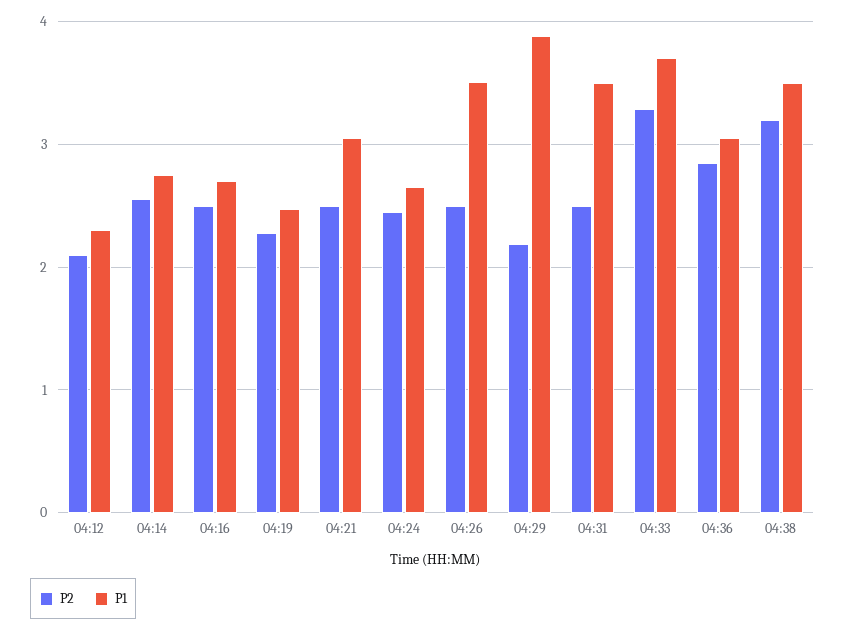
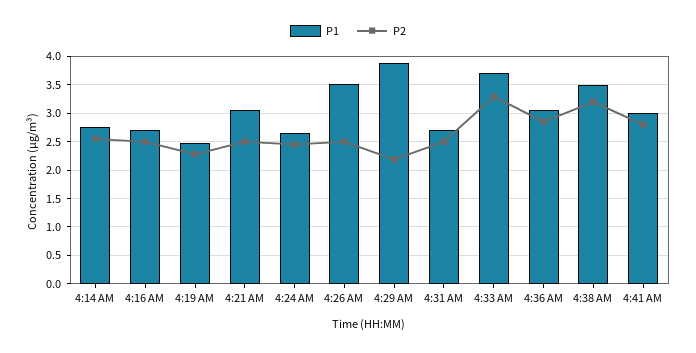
P2, 04:12: 2.1 -> none
P1, 04:12: 2.3 -> none
P1, 04:31: 3.5 -> 2.75
P1, 4:41 AM: none -> 3
P2, 4:41 AM: none -> 2.75

